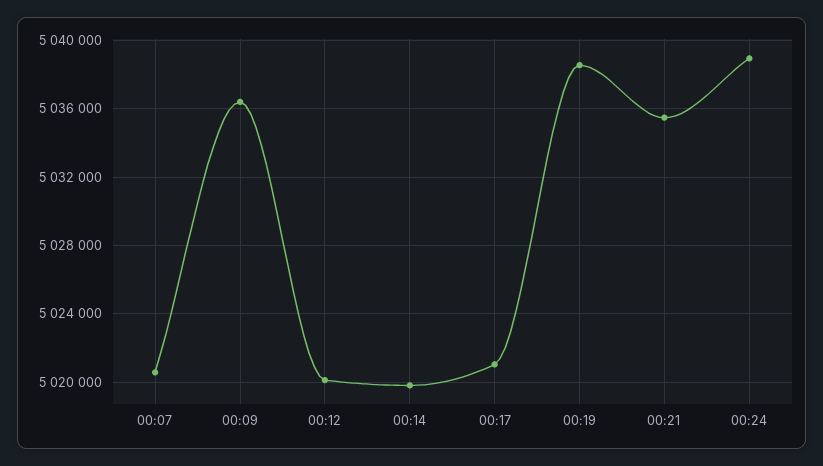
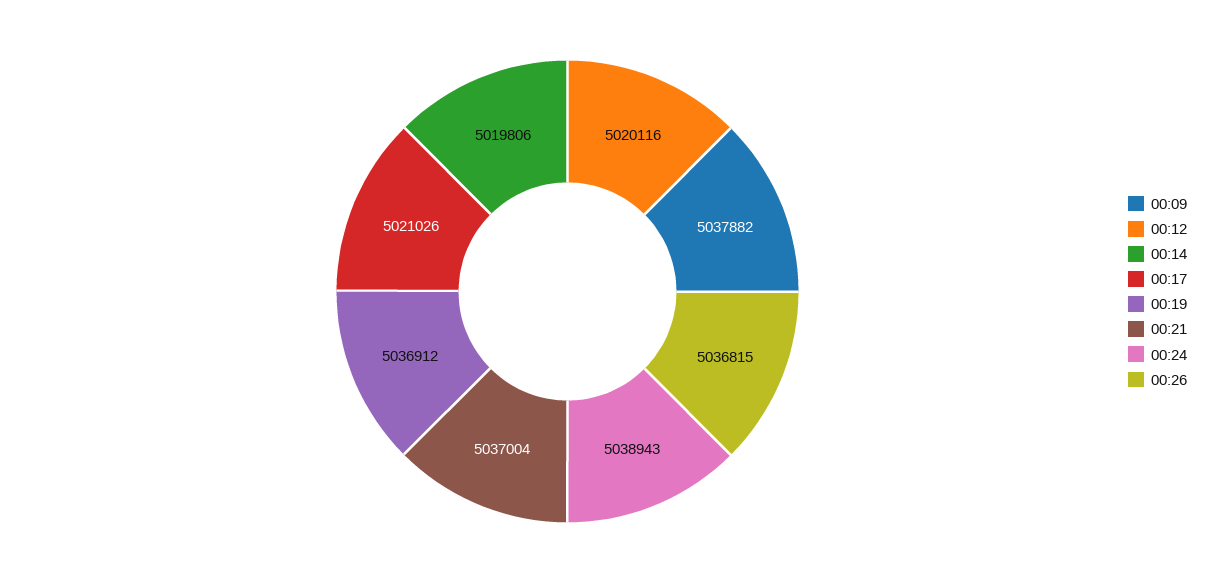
00:07: 5020500 -> none
00:09: 5036500 -> 5037882
00:19: 5038500 -> 5036912
00:21: 5035500 -> 5037004
00:26: none -> 5036815

